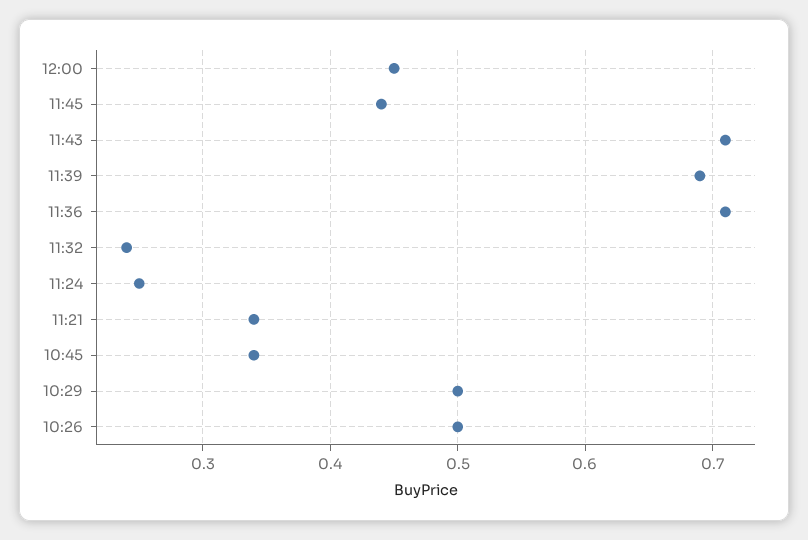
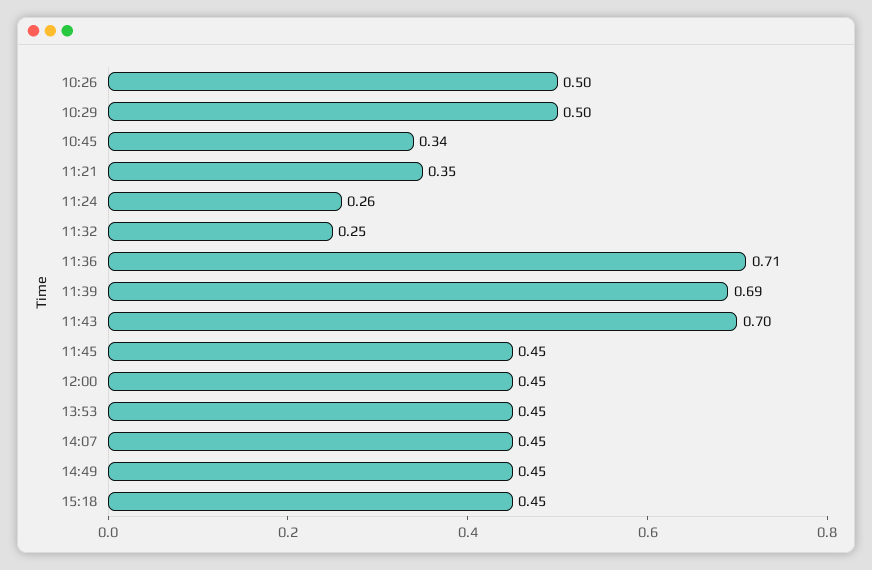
11:45: 0.44 -> 0.45
11:43: 0.71 -> 0.7
11:32: 0.24 -> 0.25
11:24: 0.25 -> 0.26
11:21: 0.34 -> 0.35
13:53: none -> 0.45
14:07: none -> 0.45
14:49: none -> 0.45
15:18: none -> 0.45

